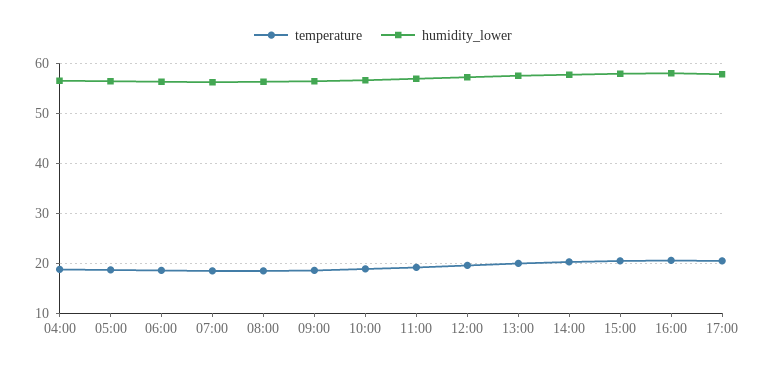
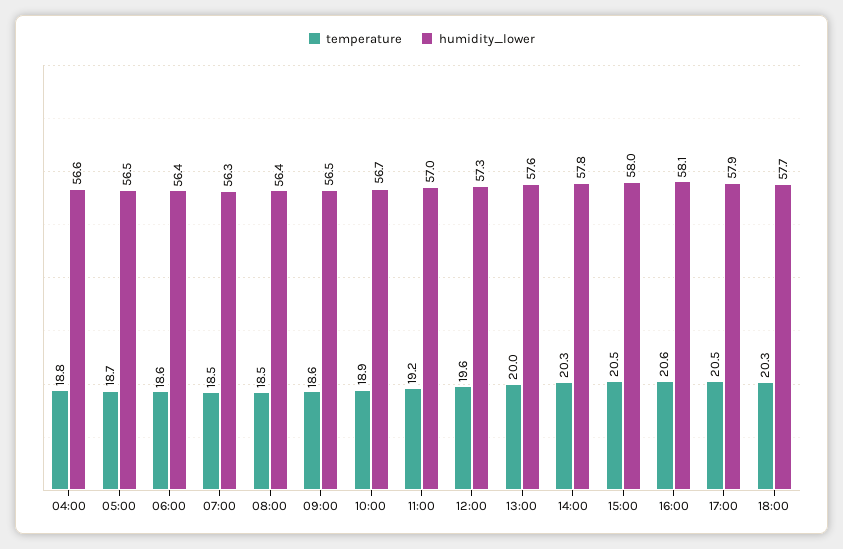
temperature, 18:00: none -> 20.3
humidity_lower, 18:00: none -> 57.7

